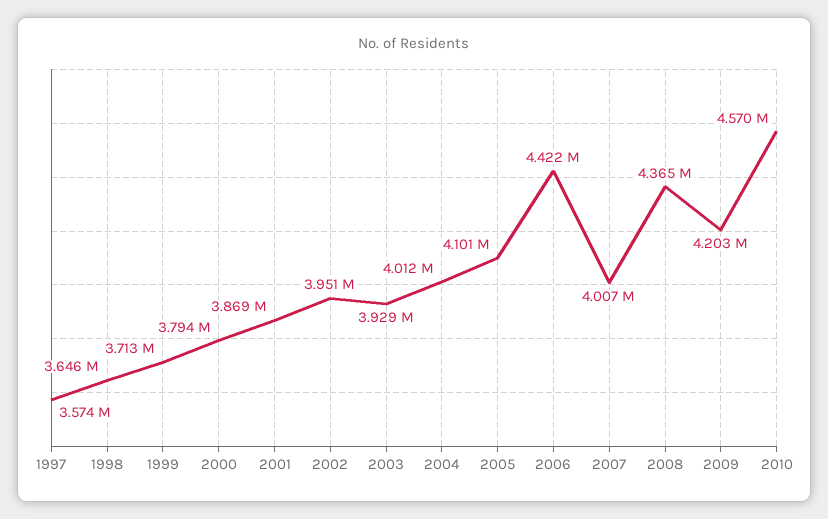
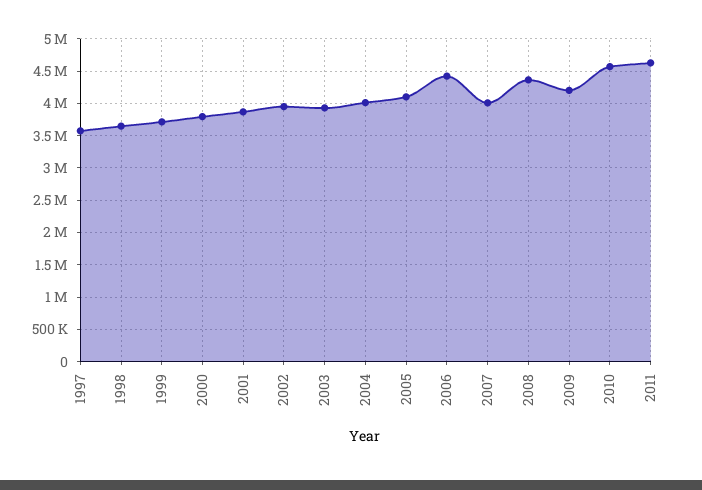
2011: none -> 4600000

